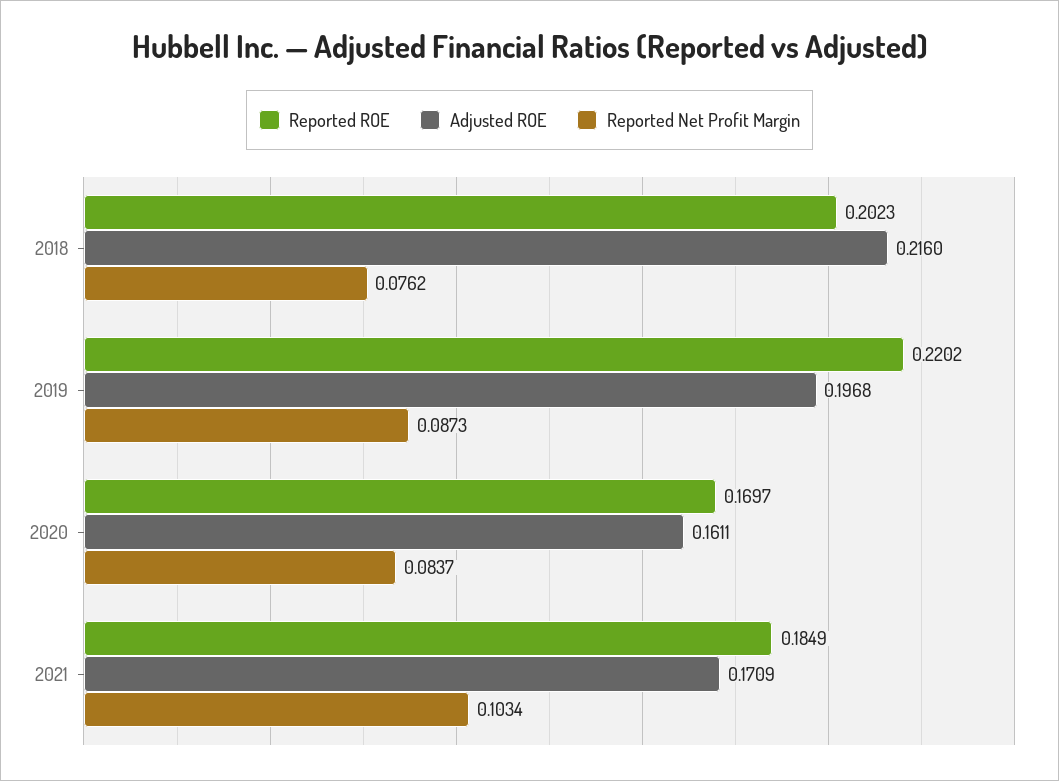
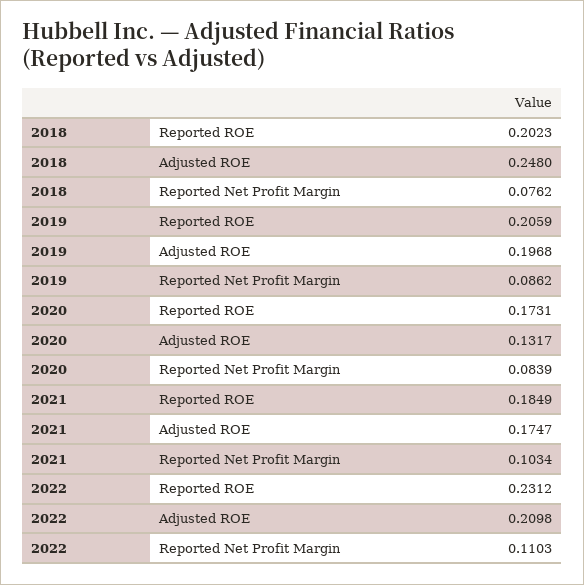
Adjusted ROE, 2018: 0.216 -> 0.248
Reported ROE, 2019: 0.2202 -> 0.2059
Reported Net Profit Margin, 2019: 0.0873 -> 0.0862
Reported ROE, 2020: 0.1697 -> 0.1731
Adjusted ROE, 2020: 0.1611 -> 0.1317
Reported Net Profit Margin, 2020: 0.0837 -> 0.0839
Adjusted ROE, 2021: 0.1709 -> 0.1747
Reported ROE, 2022: none -> 0.2312
Adjusted ROE, 2022: none -> 0.2098
Reported Net Profit Margin, 2022: none -> 0.1103

